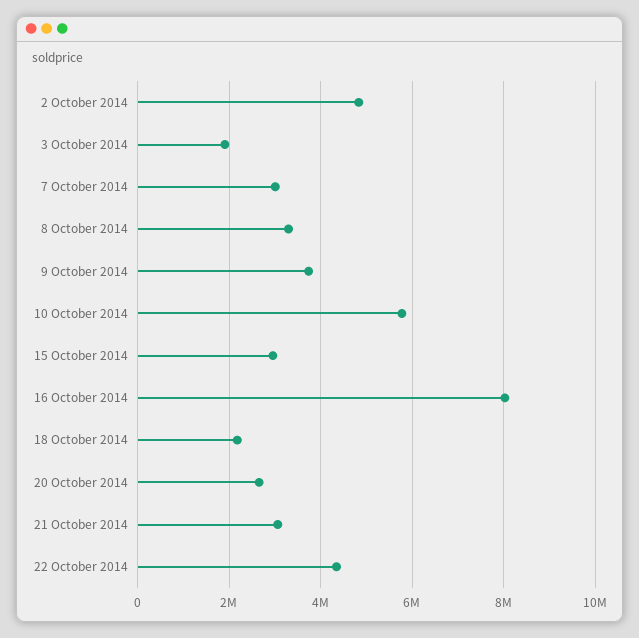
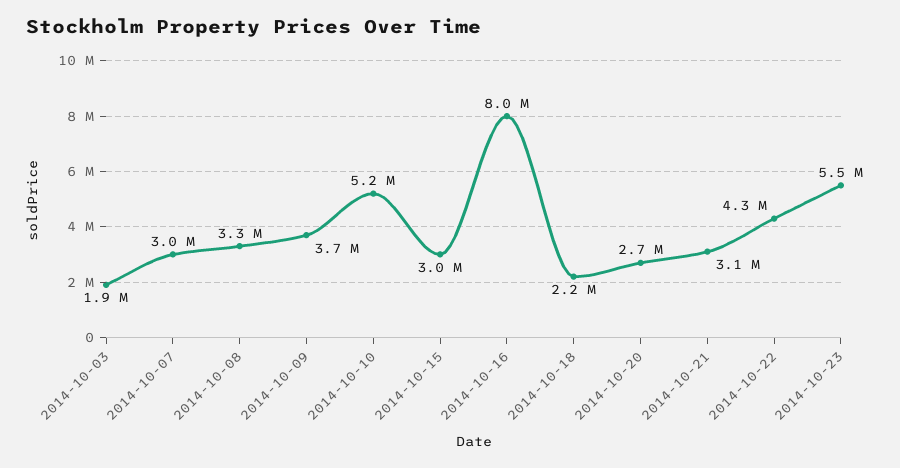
2 October 2014: 4800000 -> none
10 October 2014: 5800000 -> 5200000
2014-10-23: none -> 5500000

